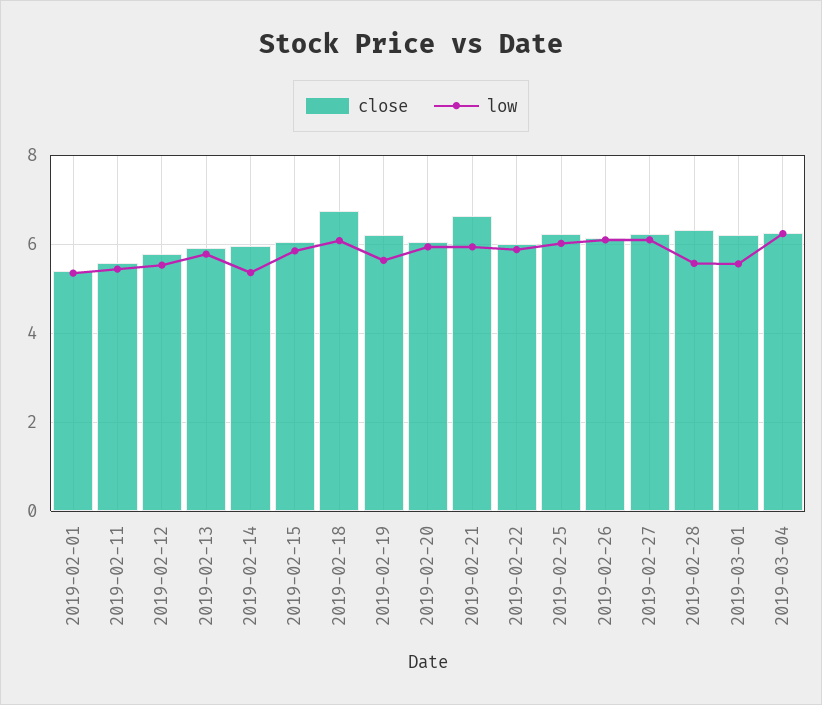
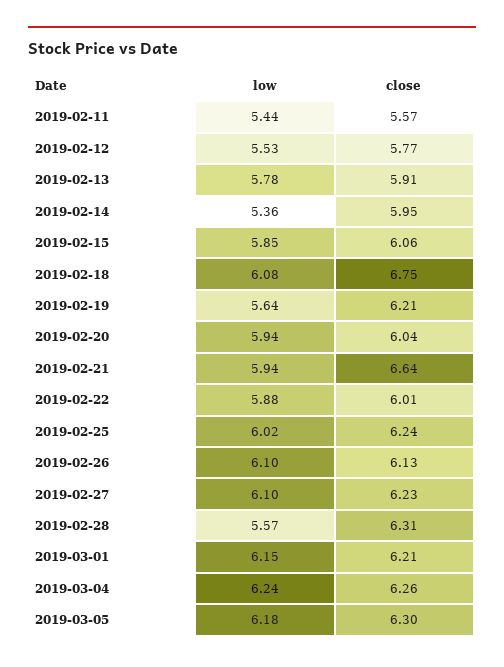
close, 2019-02-01: 5.4 -> none
low, 2019-02-01: 5.4 -> none
low, 2019-03-01: 5.6 -> 6.15
low, 2019-03-05: none -> 6.18
close, 2019-03-05: none -> 6.3

